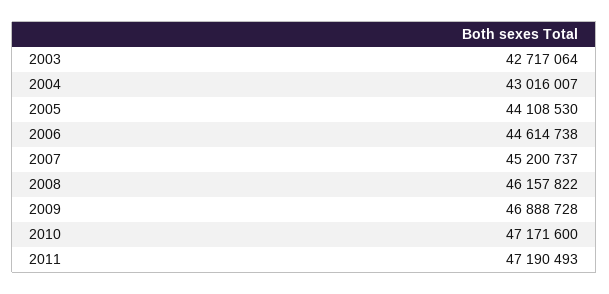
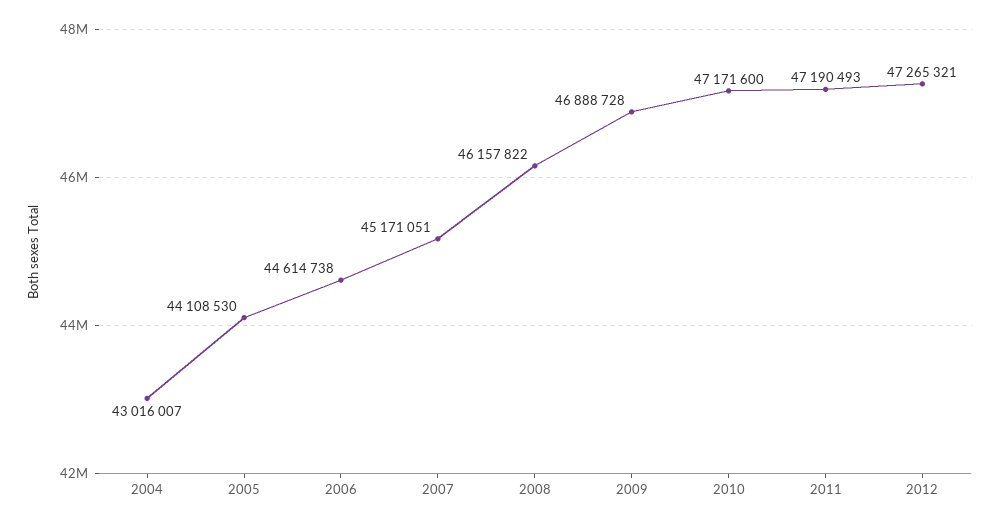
2003: 42717064 -> none
2007: 45200737 -> 45171051
2012: none -> 47265321

